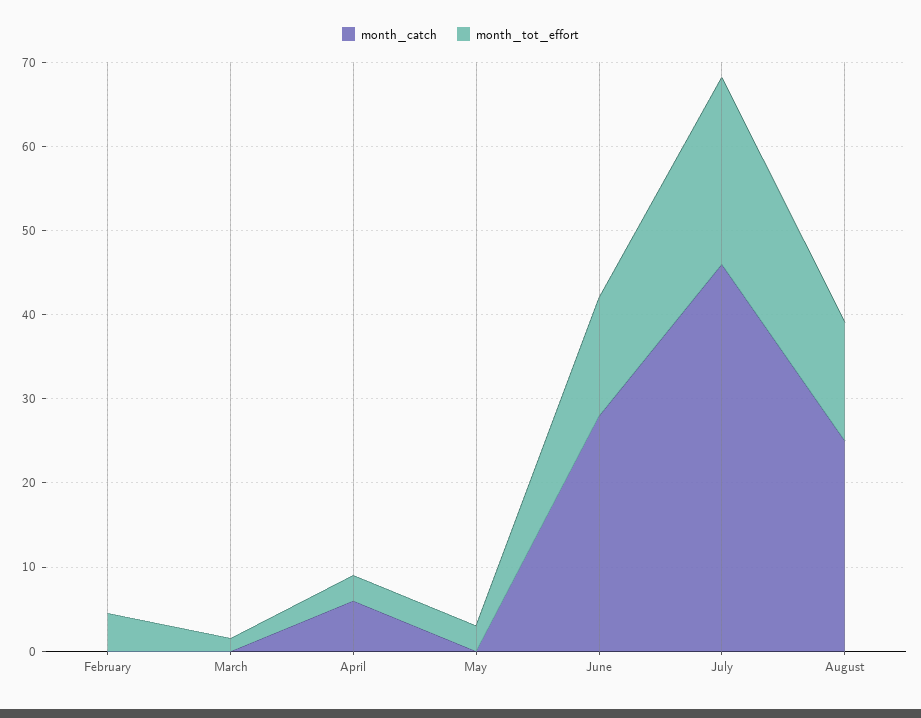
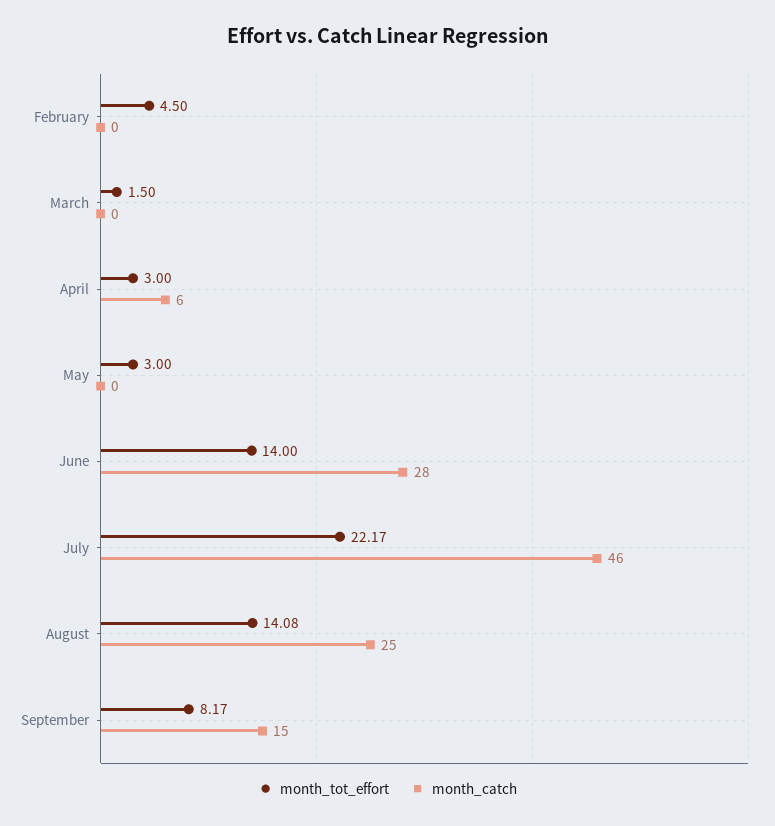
month_tot_effort, September: none -> 8.17
month_catch, September: none -> 15

